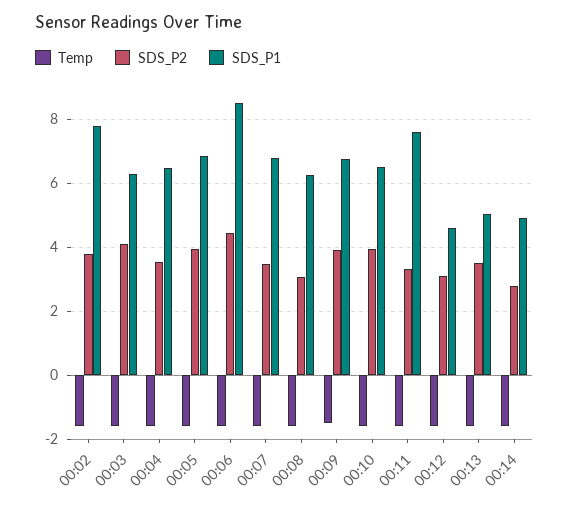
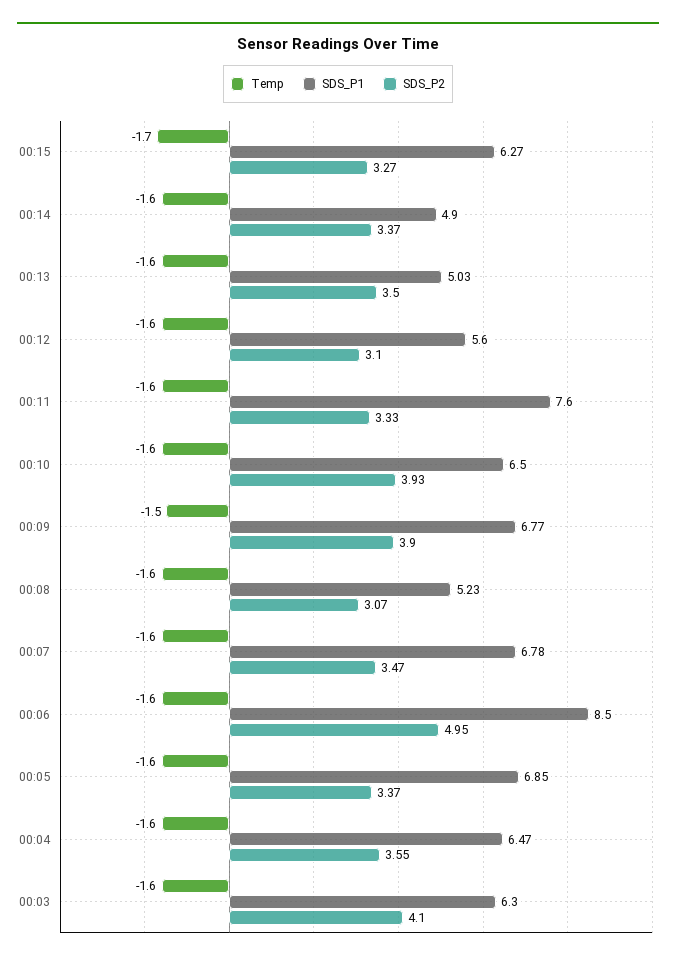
Temp, 00:02: -1.6 -> none
SDS_P2, 00:02: 3.8 -> none
SDS_P1, 00:02: 7.8 -> none
SDS_P2, 00:05: 4 -> 3.37
SDS_P2, 00:06: 4.4 -> 4.95
SDS_P1, 00:08: 6.2 -> 5.23
SDS_P1, 00:12: 4.6 -> 5.6
SDS_P2, 00:14: 2.8 -> 3.37
Temp, 00:15: none -> -1.7
SDS_P1, 00:15: none -> 6.27
SDS_P2, 00:15: none -> 3.27

